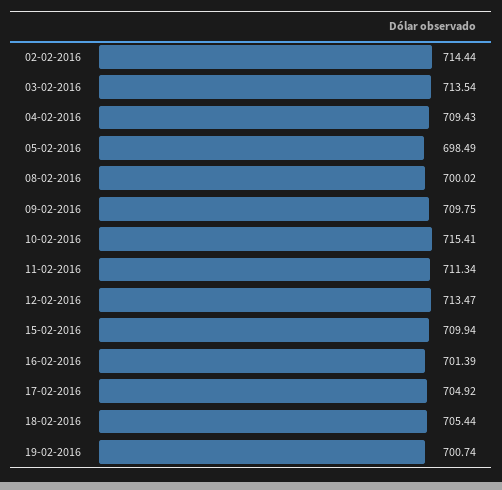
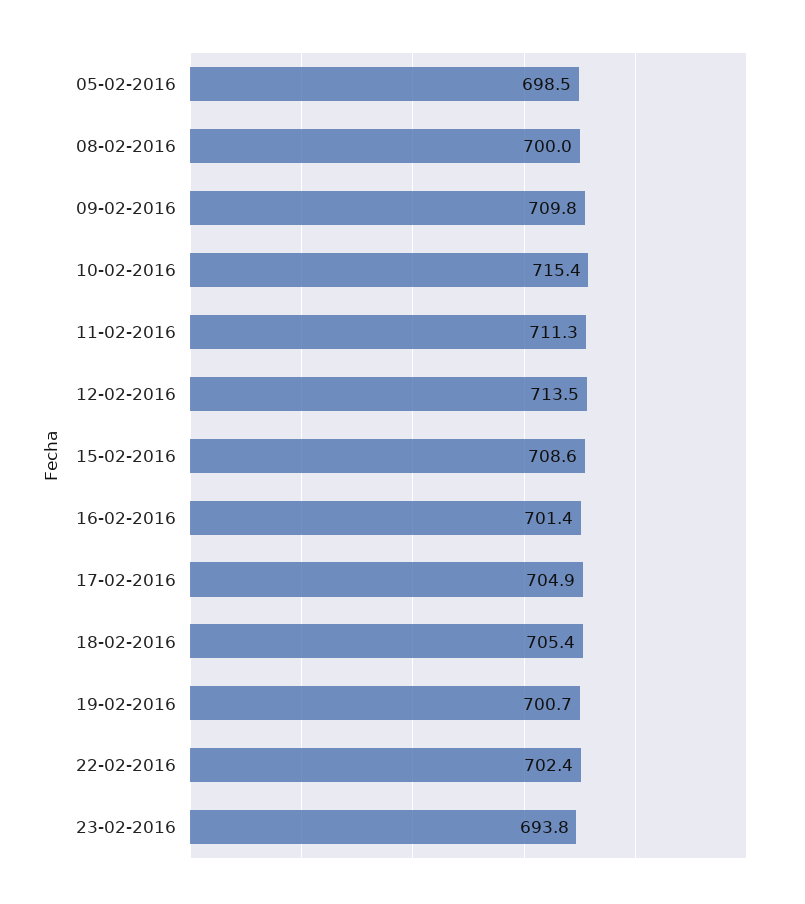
02-02-2016: 714.44 -> none
03-02-2016: 713.54 -> none
04-02-2016: 709.43 -> none
15-02-2016: 709.94 -> 708.6
22-02-2016: none -> 702.4
23-02-2016: none -> 693.8

